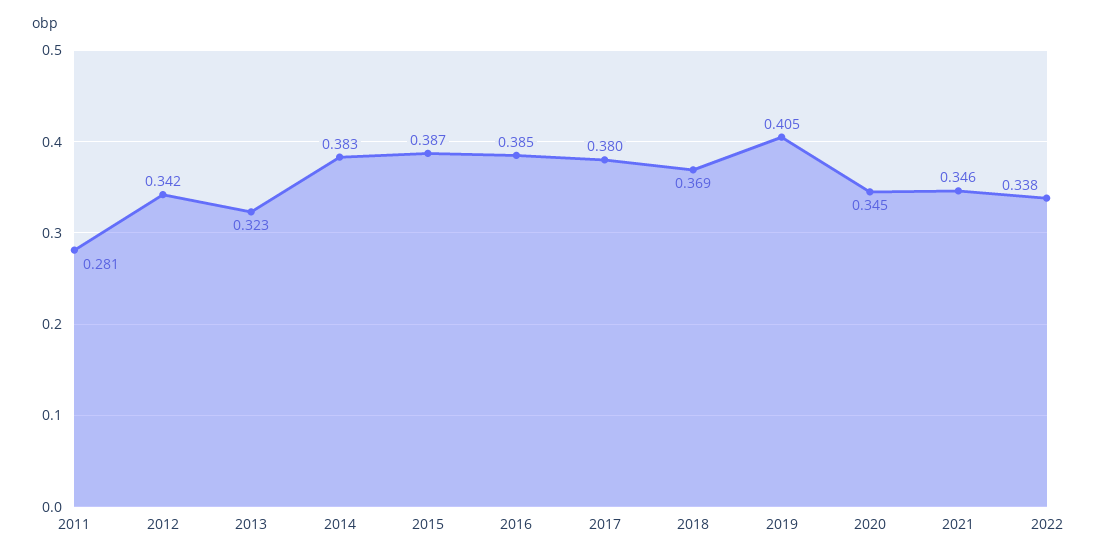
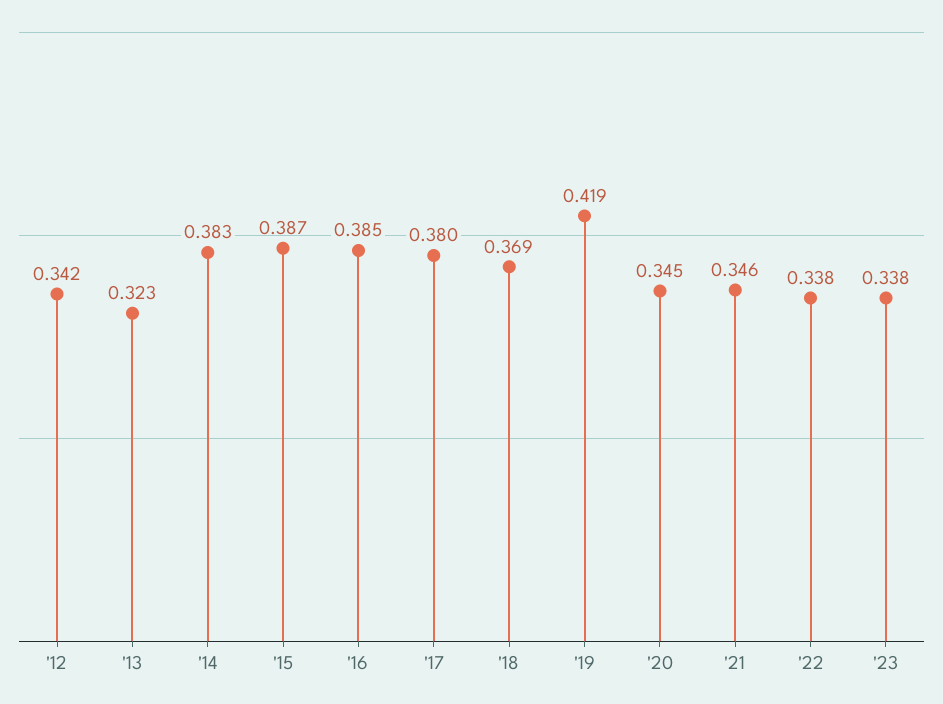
2011: 0.281 -> none
2019: 0.405 -> 0.419
'23: none -> 0.338

